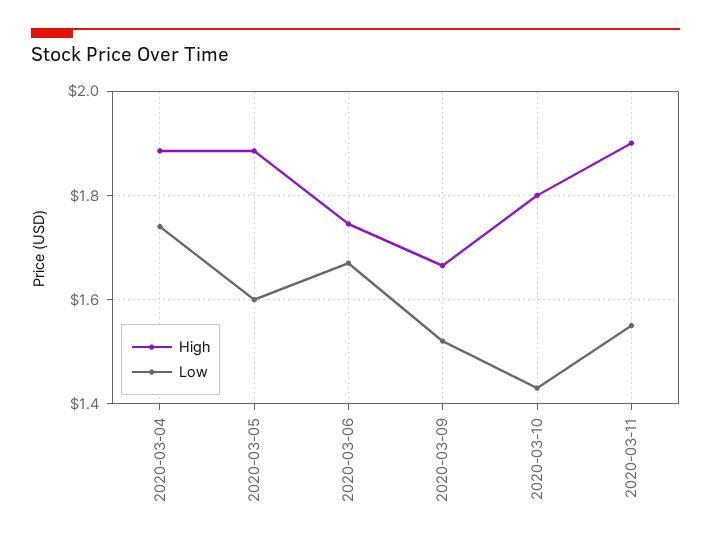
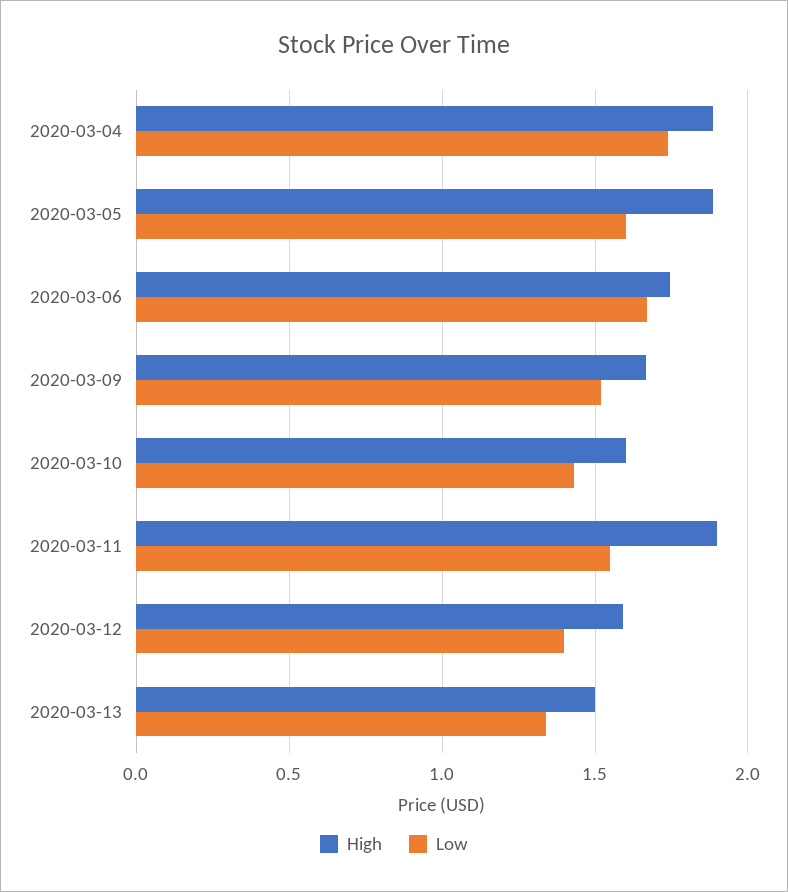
High, 2020-03-10: 1.8 -> 1.6
High, 2020-03-12: none -> 1.6
Low, 2020-03-12: none -> 1.4
High, 2020-03-13: none -> 1.5
Low, 2020-03-13: none -> 1.35

